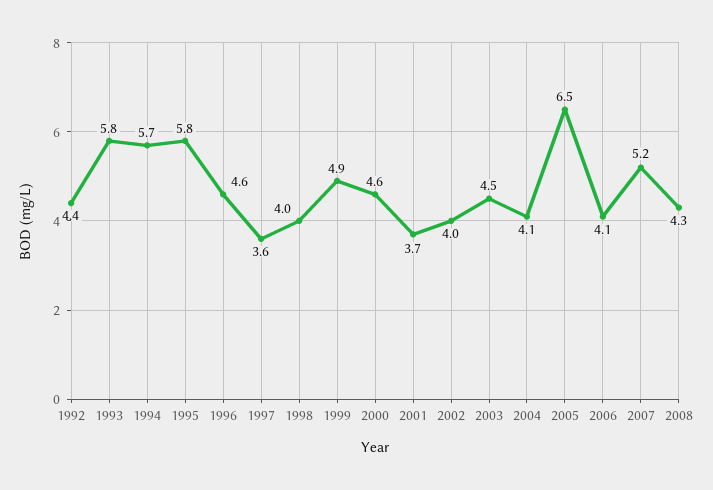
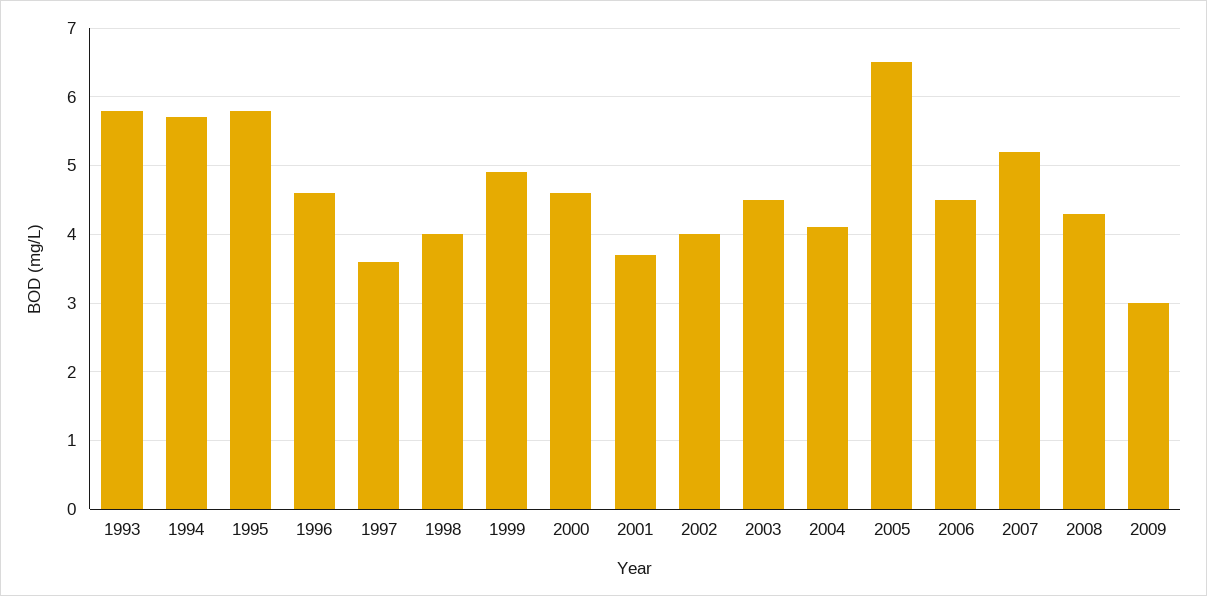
1992: 4.4 -> none
2006: 4.1 -> 4.5
2009: none -> 3

